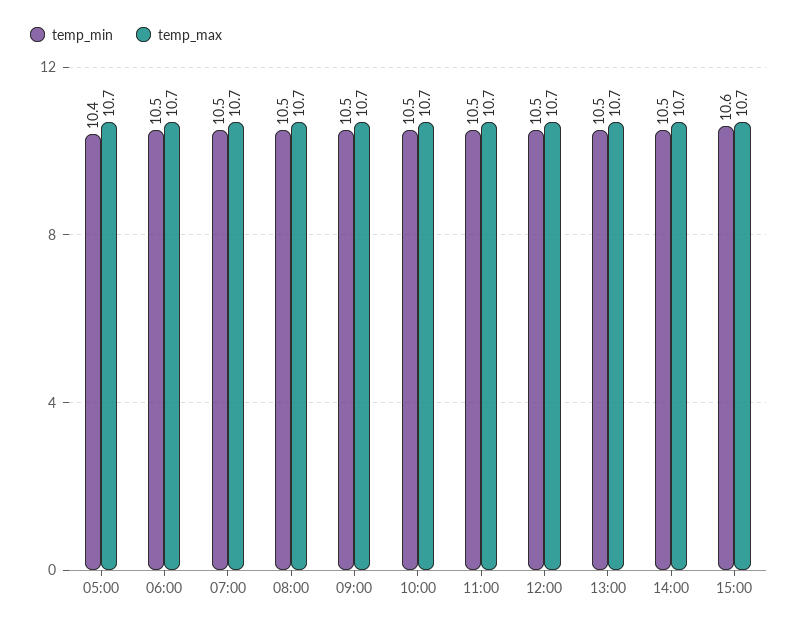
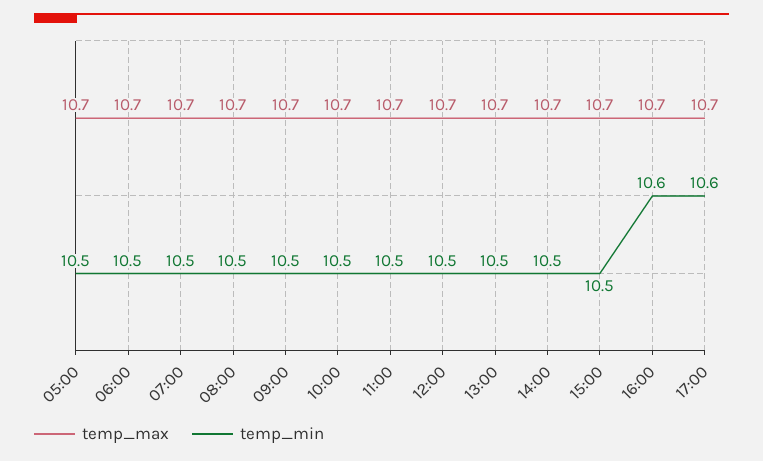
temp_min, 05:00: 10.4 -> 10.5
temp_min, 15:00: 10.6 -> 10.5
temp_max, 16:00: none -> 10.7
temp_min, 16:00: none -> 10.6
temp_max, 17:00: none -> 10.7
temp_min, 17:00: none -> 10.6

